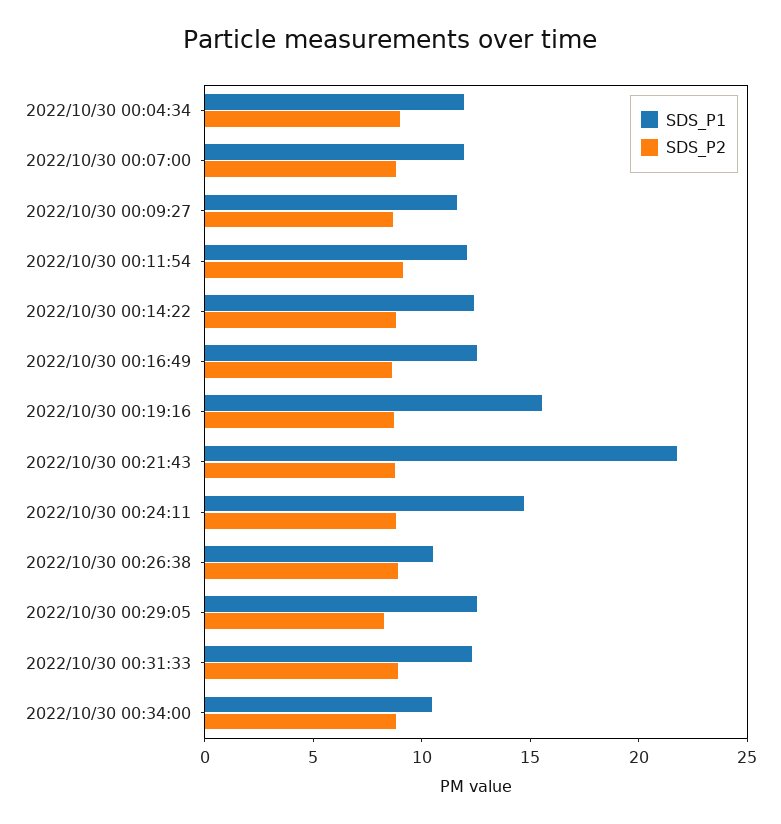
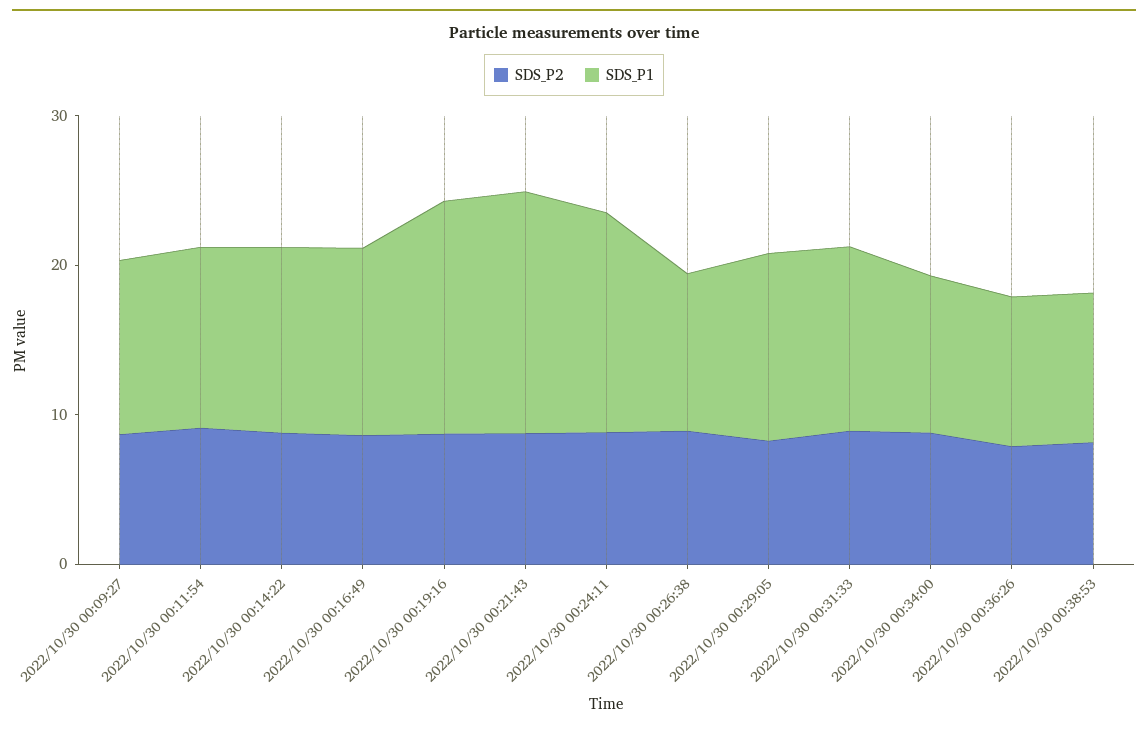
SDS_P1, 2022/10/30 00:04:34: 12 -> none
SDS_P2, 2022/10/30 00:04:34: 9 -> none
SDS_P1, 2022/10/30 00:07:00: 12 -> none
SDS_P2, 2022/10/30 00:07:00: 9 -> none
SDS_P1, 2022/10/30 00:21:43: 22 -> 16
SDS_P2, 2022/10/30 00:36:26: none -> 8
SDS_P1, 2022/10/30 00:36:26: none -> 10
SDS_P2, 2022/10/30 00:38:53: none -> 8
SDS_P1, 2022/10/30 00:38:53: none -> 10

